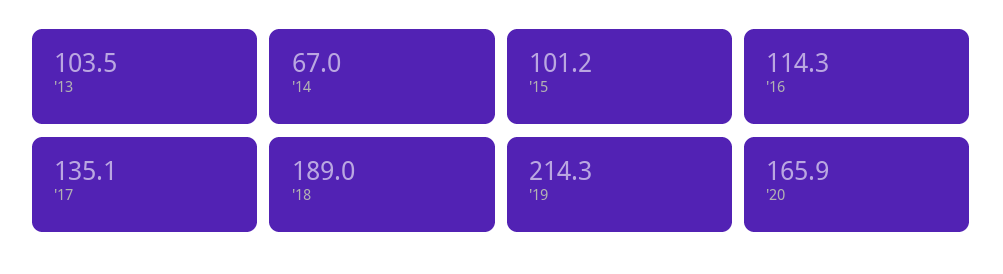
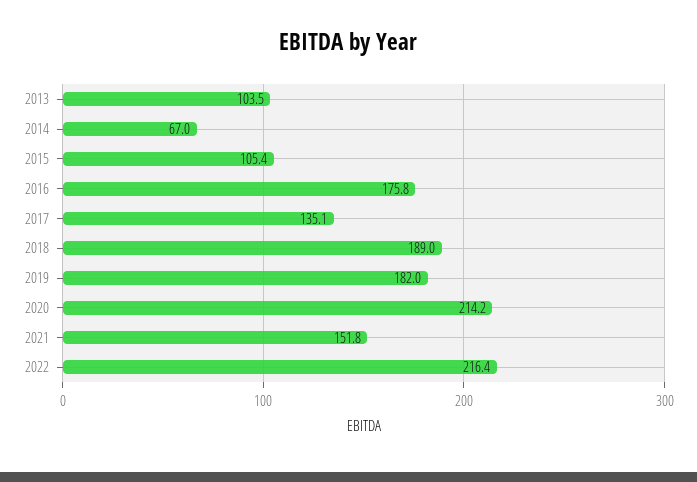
'15: 101.2 -> 105.4
'16: 114.3 -> 175.8
'19: 214.3 -> 182
'20: 165.9 -> 214.2
2021: none -> 151.8
2022: none -> 216.4

